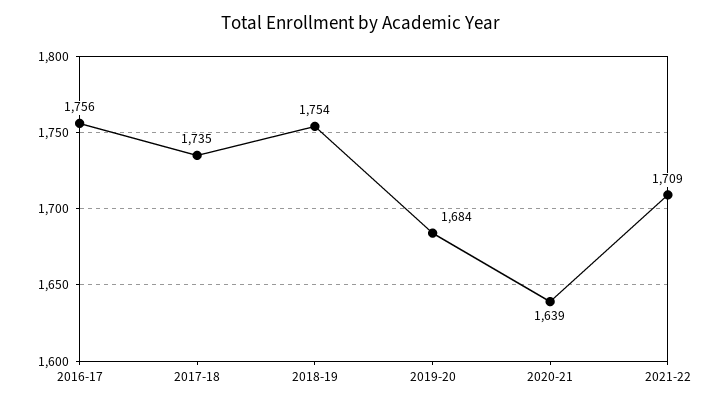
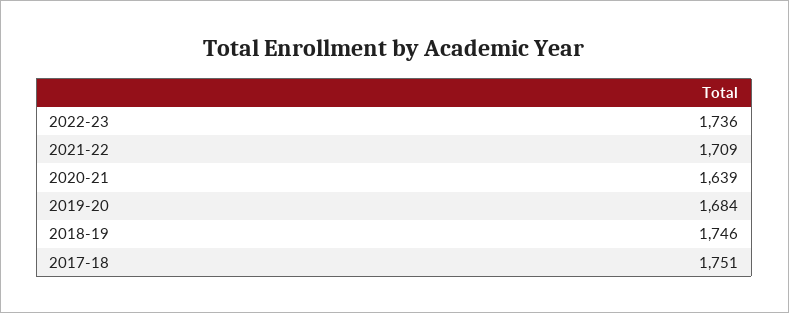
2016-17: 1756 -> none
2017-18: 1735 -> 1751
2018-19: 1754 -> 1746
2022-23: none -> 1736

